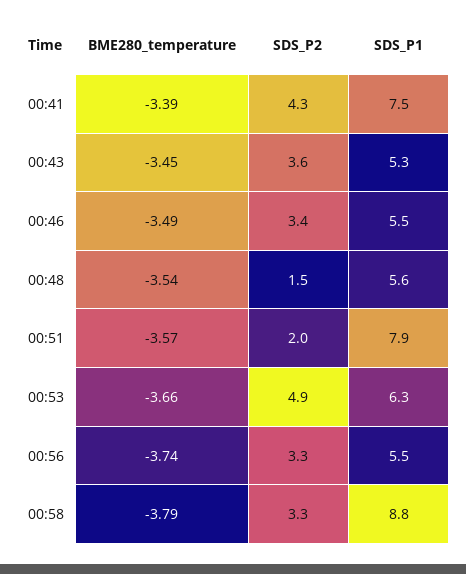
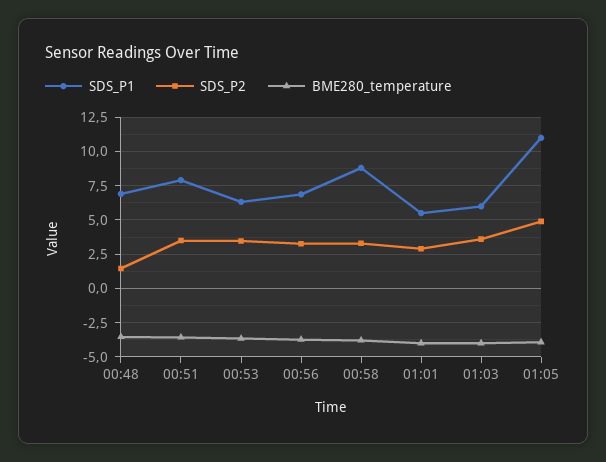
BME280_temperature, 00:41: -3.39 -> none
SDS_P2, 00:41: 4.3 -> none
SDS_P1, 00:41: 7.5 -> none
BME280_temperature, 00:43: -3.45 -> none
SDS_P2, 00:43: 3.6 -> none
SDS_P1, 00:43: 5.3 -> none
BME280_temperature, 00:46: -3.49 -> none
SDS_P2, 00:46: 3.4 -> none
SDS_P1, 00:46: 5.5 -> none
SDS_P1, 00:48: 5.6 -> 7
SDS_P2, 00:51: 2 -> 3.5
SDS_P2, 00:53: 4.9 -> 3.5
SDS_P1, 00:56: 5.5 -> 7
SDS_P1, 01:01: none -> 5.5
SDS_P2, 01:01: none -> 3
BME280_temperature, 01:01: none -> -4
SDS_P1, 01:03: none -> 6
SDS_P2, 01:03: none -> 3.5
BME280_temperature, 01:03: none -> -4
SDS_P1, 01:05: none -> 11
SDS_P2, 01:05: none -> 5
BME280_temperature, 01:05: none -> -4

